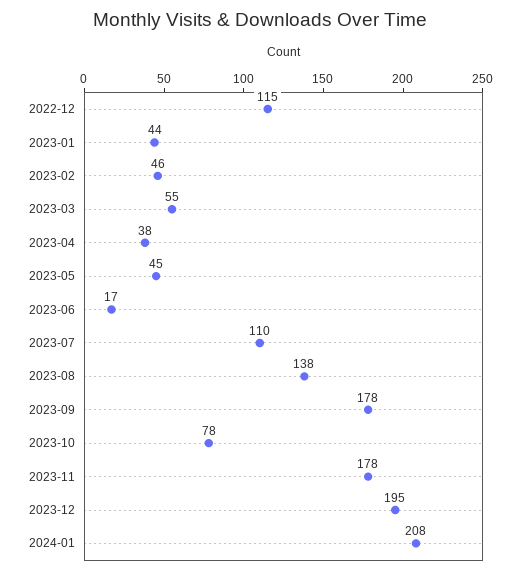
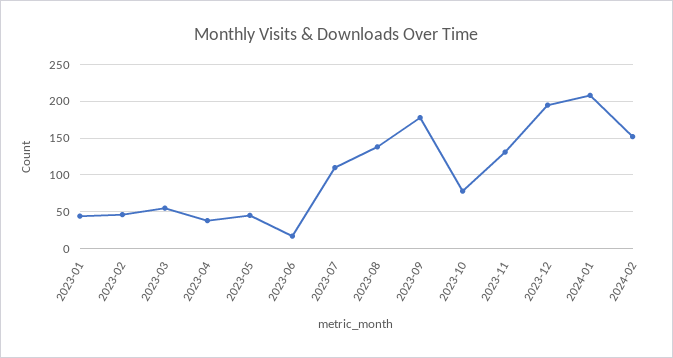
2022-12: 115 -> none
2023-11: 178 -> 130
2024-02: none -> 150

